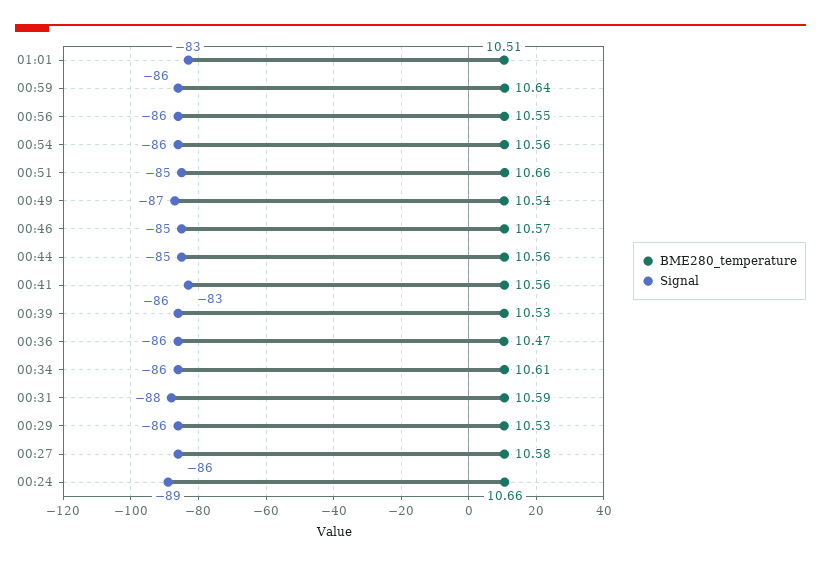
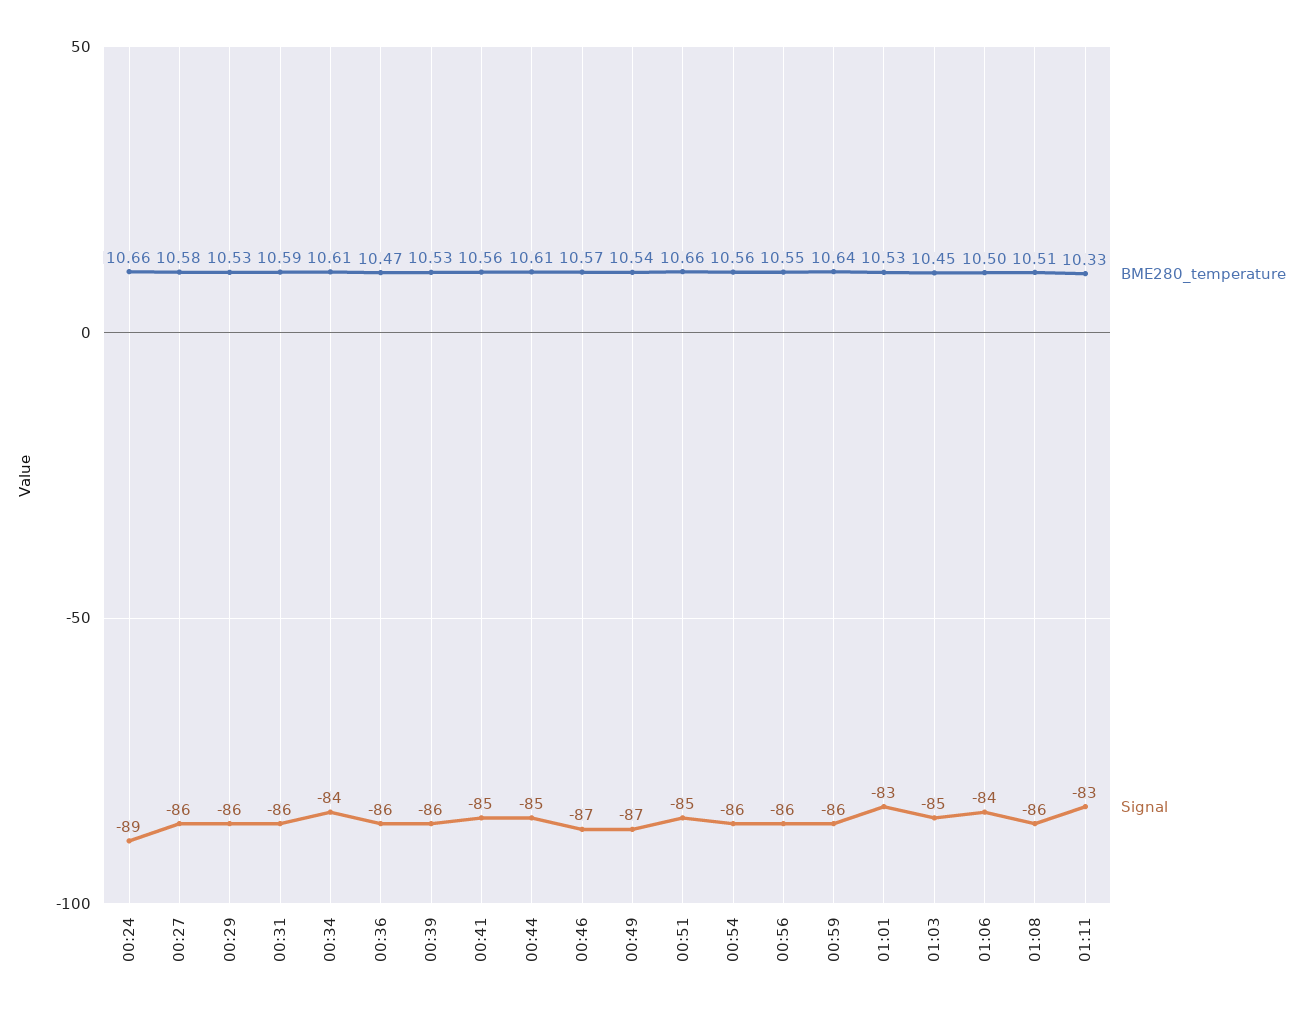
BME280_temperature, 01:01: 10.51 -> 10.53
Signal, 00:46: -85 -> -87
BME280_temperature, 00:44: 10.56 -> 10.61
Signal, 00:41: -83 -> -85
Signal, 00:34: -86 -> -84
Signal, 00:31: -88 -> -86
BME280_temperature, 01:03: none -> 10.45
Signal, 01:03: none -> -85
BME280_temperature, 01:06: none -> 10.5
Signal, 01:06: none -> -84
BME280_temperature, 01:08: none -> 10.51
Signal, 01:08: none -> -86
BME280_temperature, 01:11: none -> 10.33
Signal, 01:11: none -> -83

